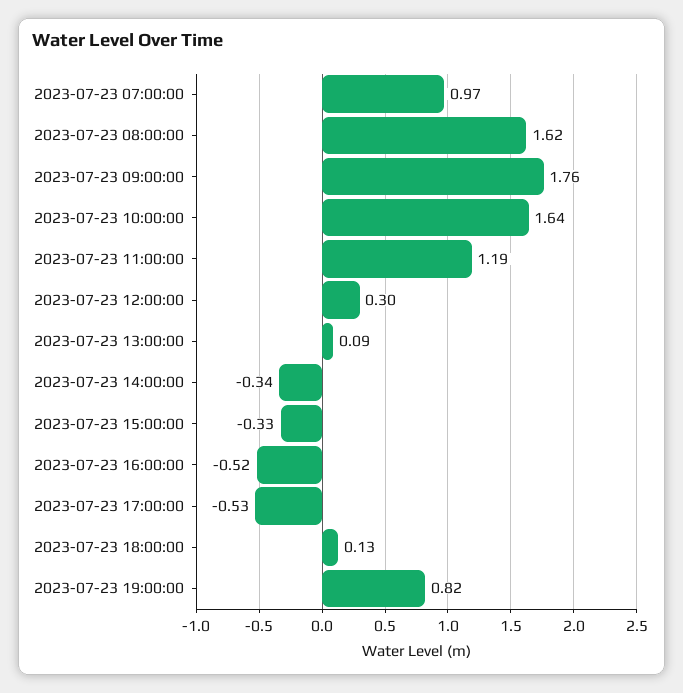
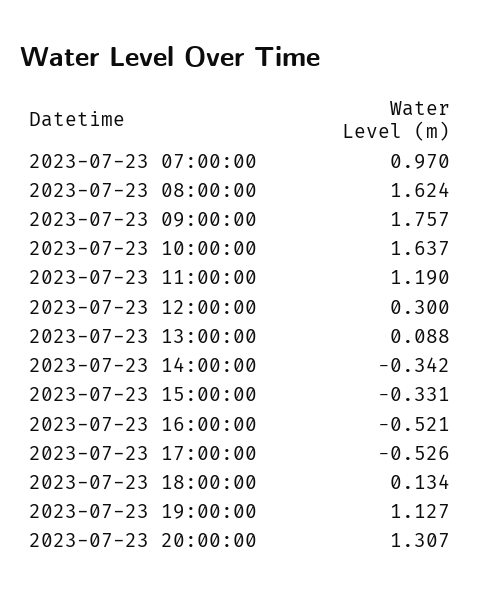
2023-07-23 19:00:00: 0.82 -> 1.127
2023-07-23 20:00:00: none -> 1.307

